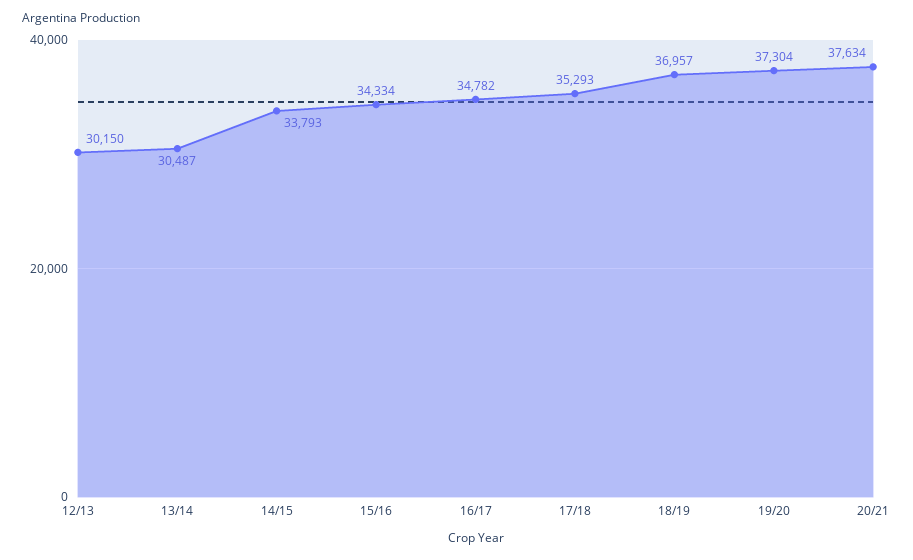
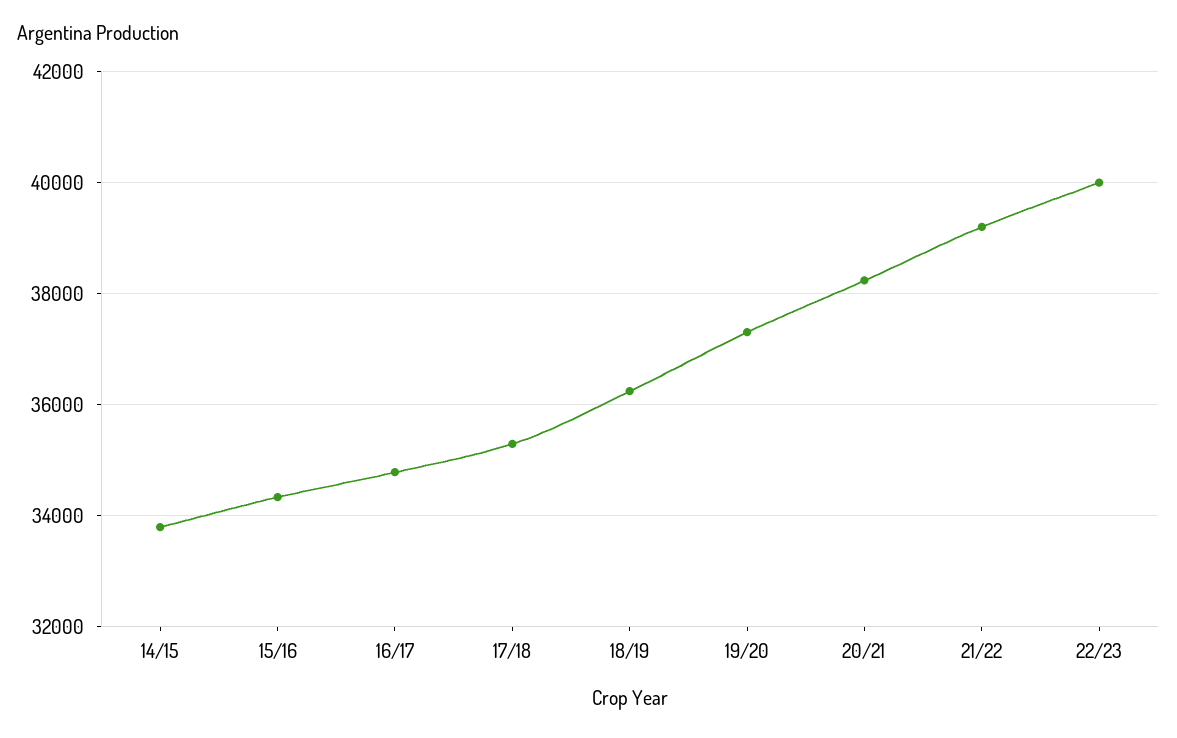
12/13: 30150 -> none
13/14: 30487 -> none
18/19: 36957 -> 36200
20/21: 37634 -> 38200
21/22: none -> 39200
22/23: none -> 40000

